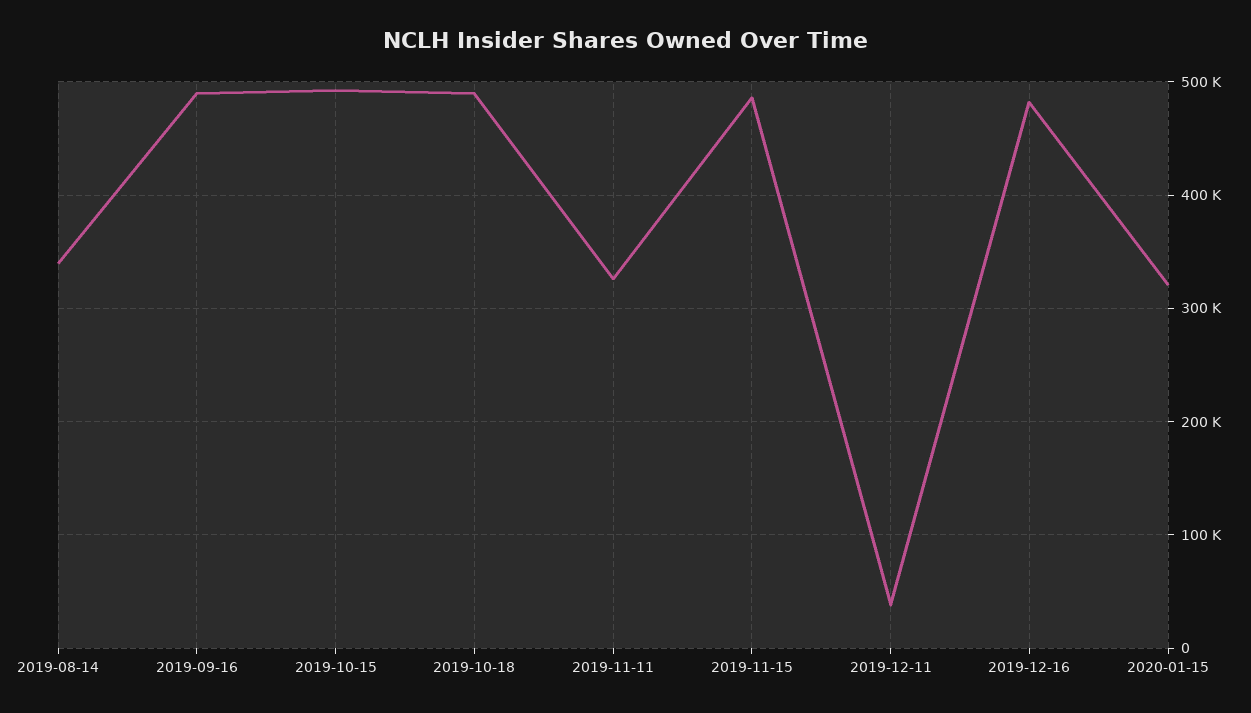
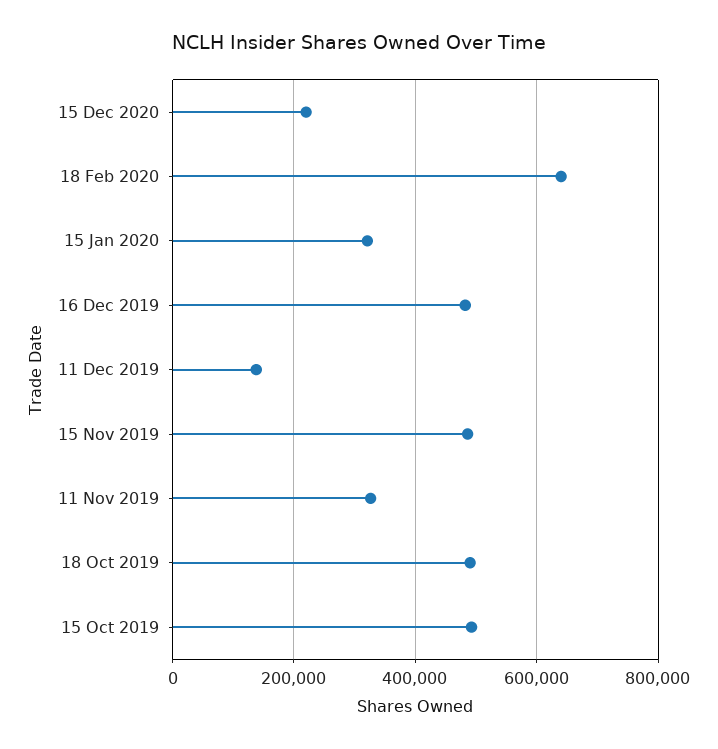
2019-08-14: 340000 -> none
2019-09-16: 490000 -> none
2019-12-11: 40000 -> 140000
15 Dec 2020: none -> 220000
18 Feb 2020: none -> 640000

